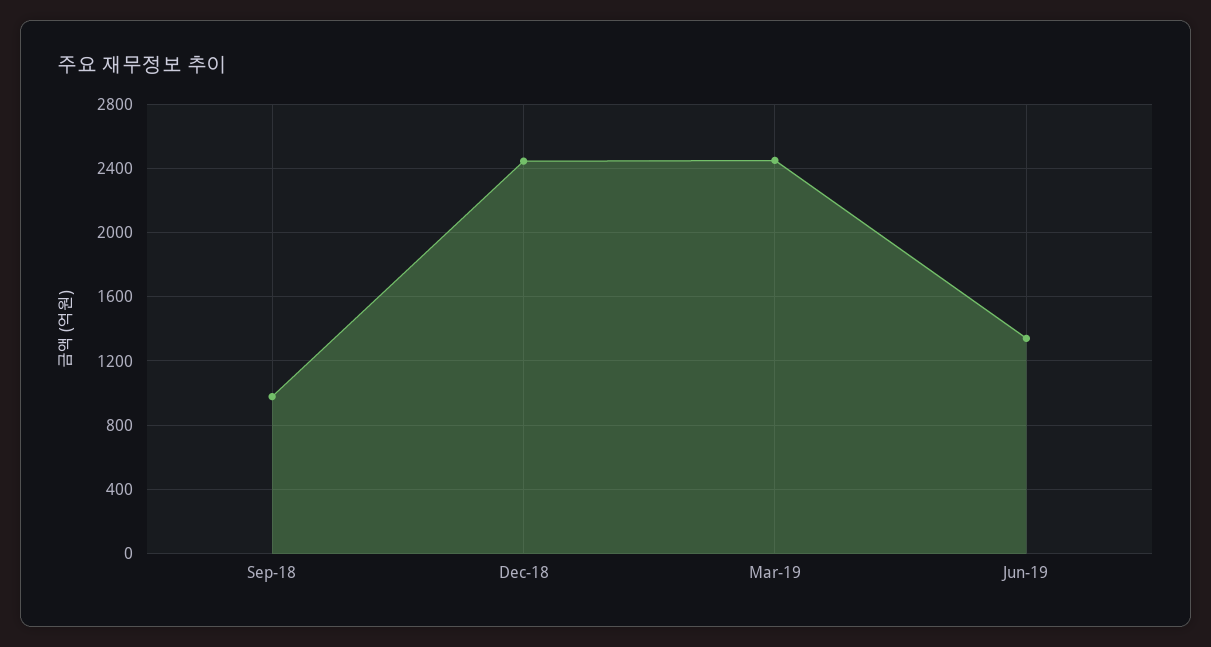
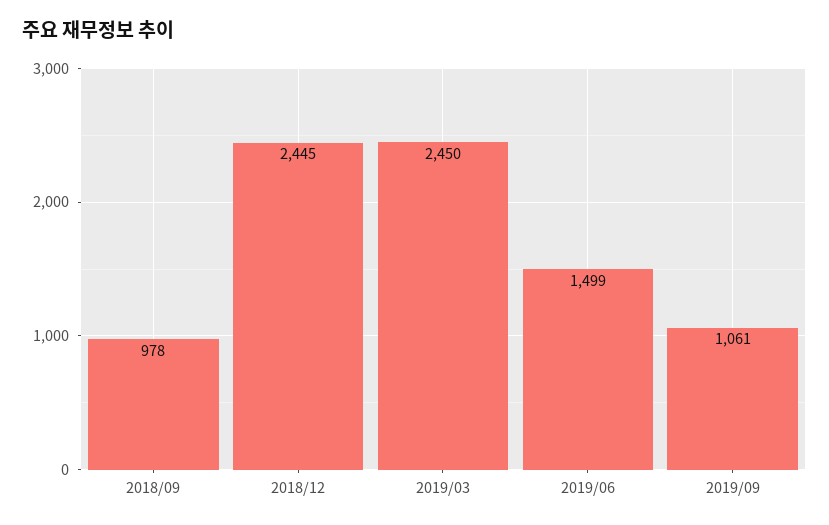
Jun-19: 1350 -> 1499
2019/09: none -> 1061

